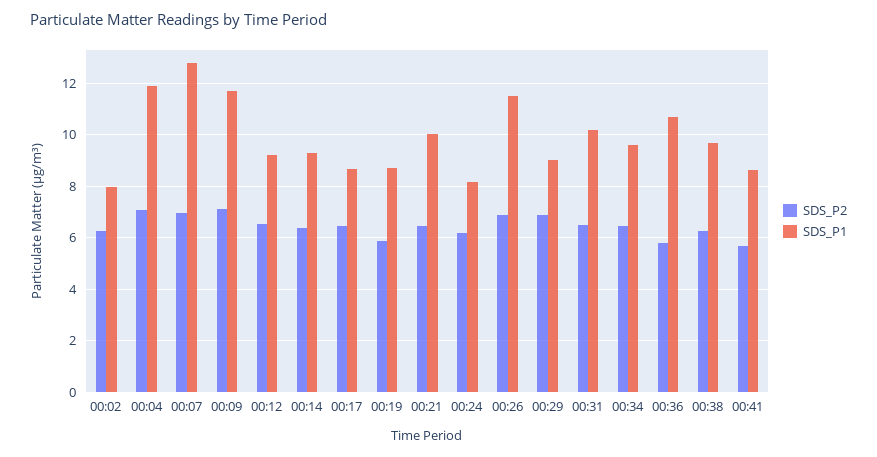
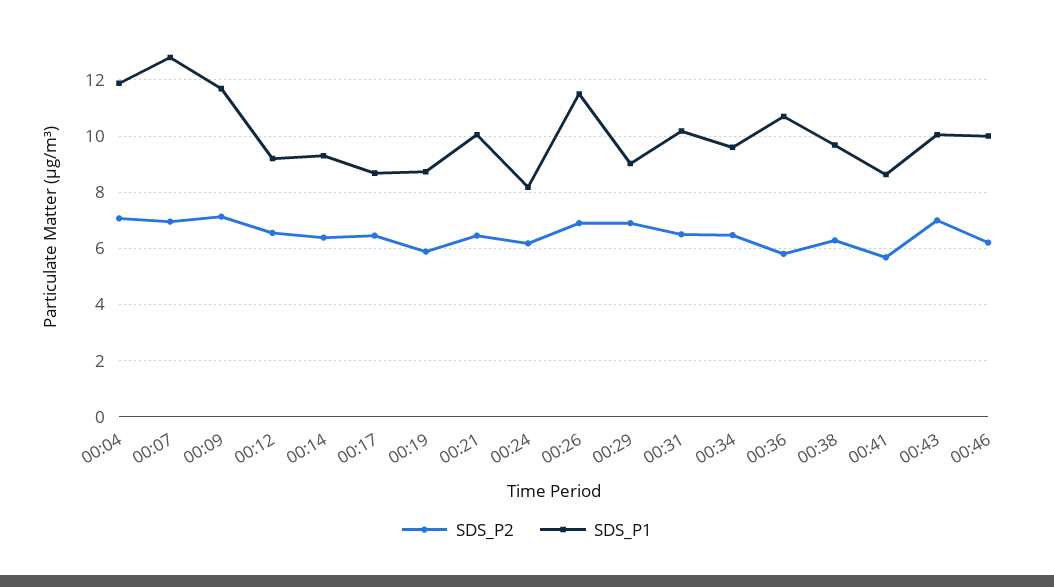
SDS_P2, 00:02: 6.25 -> none
SDS_P1, 00:02: 8 -> none
SDS_P2, 00:43: none -> 7
SDS_P1, 00:43: none -> 10
SDS_P2, 00:46: none -> 6.25
SDS_P1, 00:46: none -> 10

